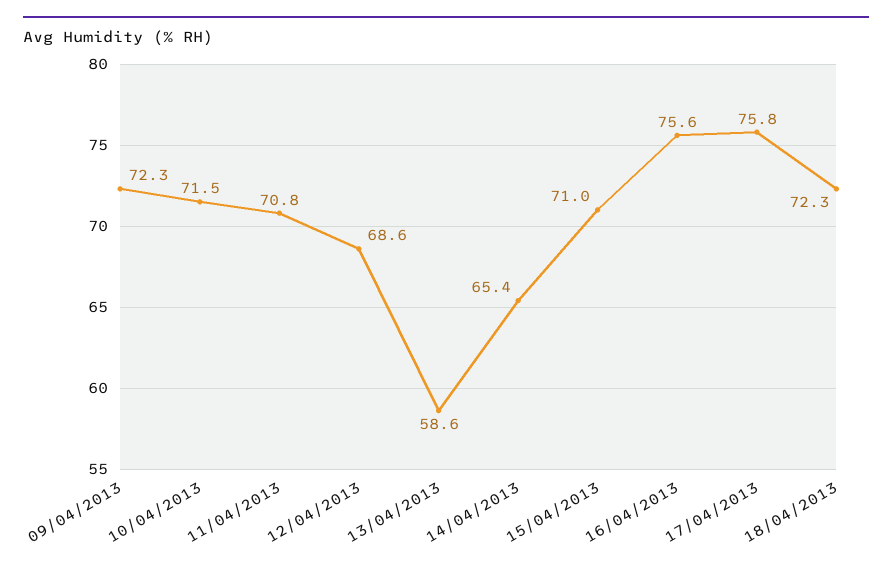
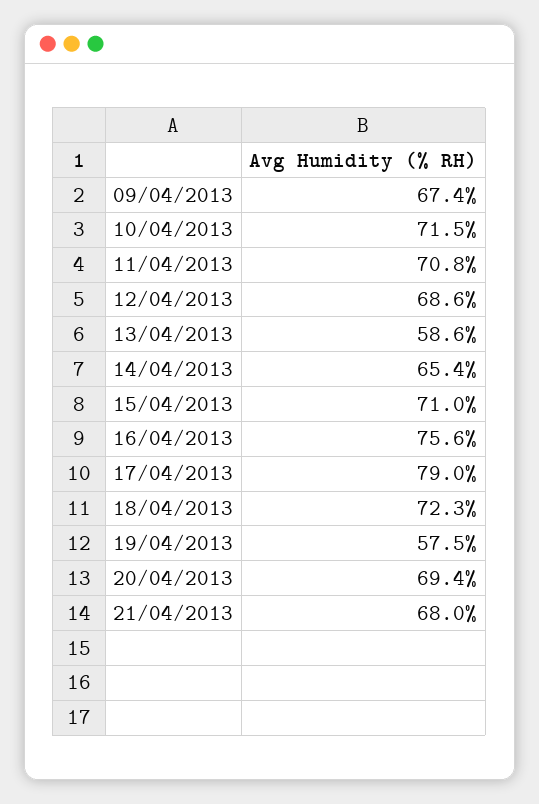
09/04/2013: 72.3 -> 67.4
17/04/2013: 75.8 -> 79
19/04/2013: none -> 57.5
20/04/2013: none -> 69.4
21/04/2013: none -> 68

